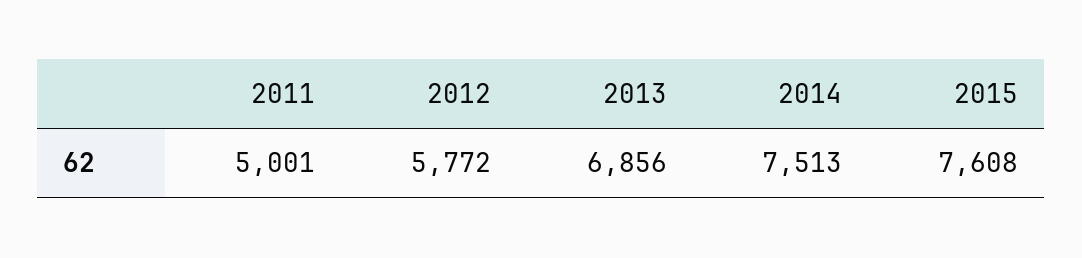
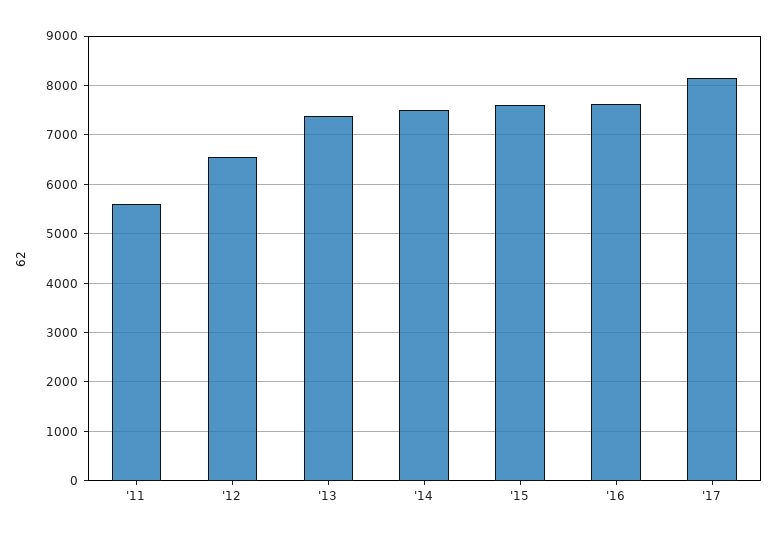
2011: 5001 -> 5600
2012: 5772 -> 6600
2013: 6856 -> 7400
'16: none -> 7600
'17: none -> 8200

